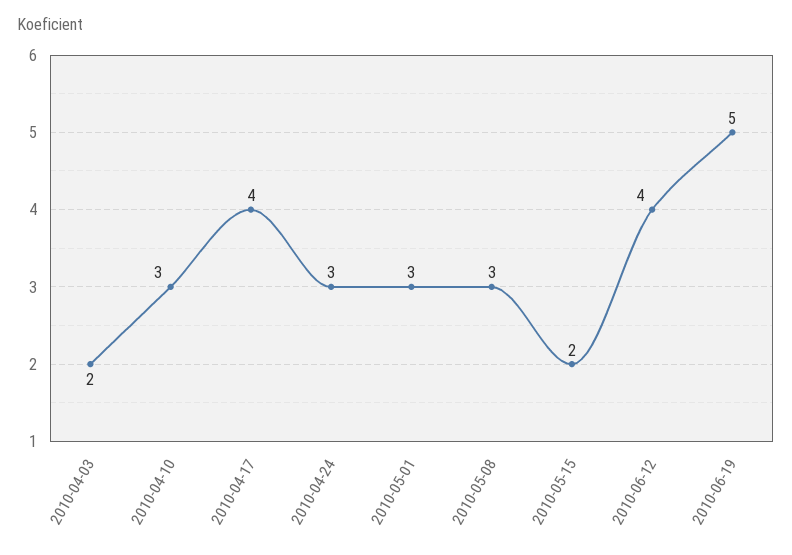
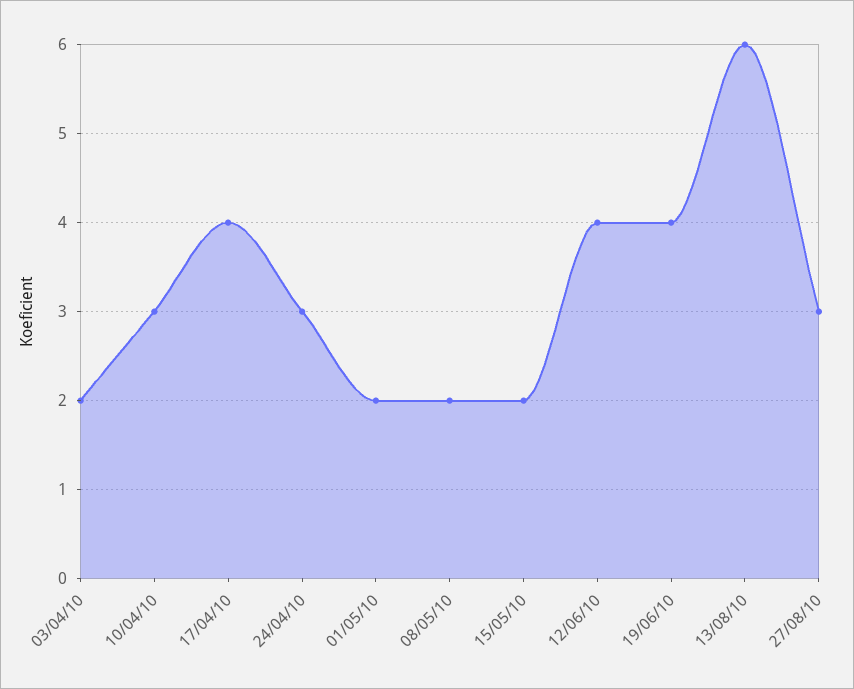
2010-05-01: 3 -> 2
2010-05-08: 3 -> 2
2010-06-19: 5 -> 4
13/08/10: none -> 6
27/08/10: none -> 3

